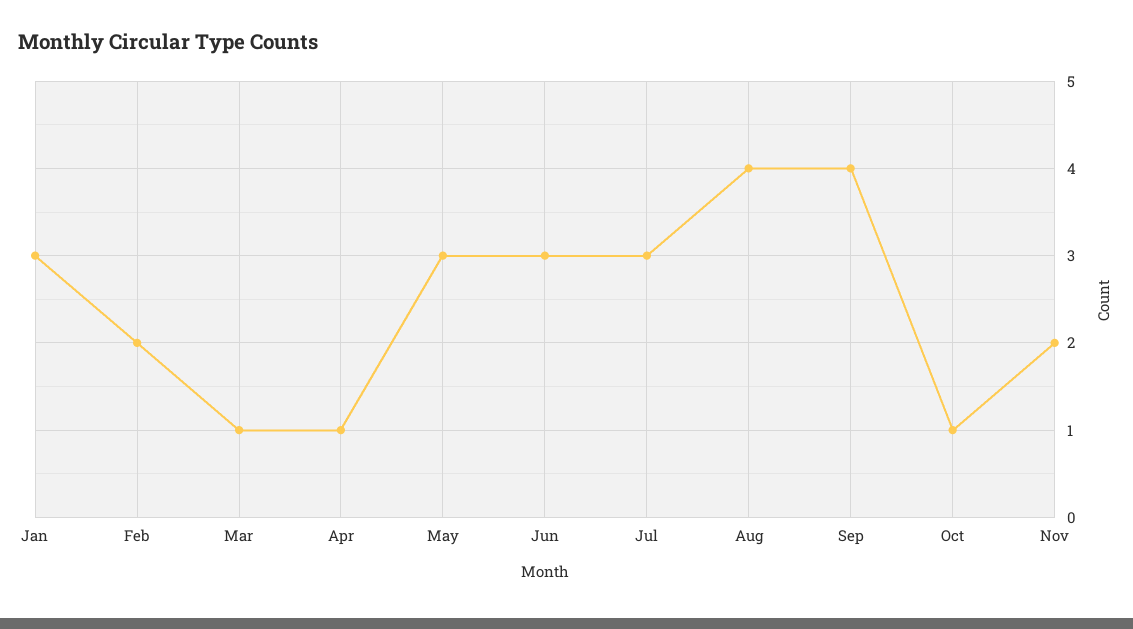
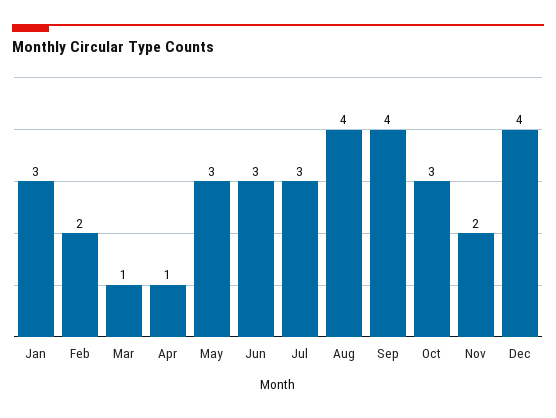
Oct: 1 -> 3
Dec: none -> 4

